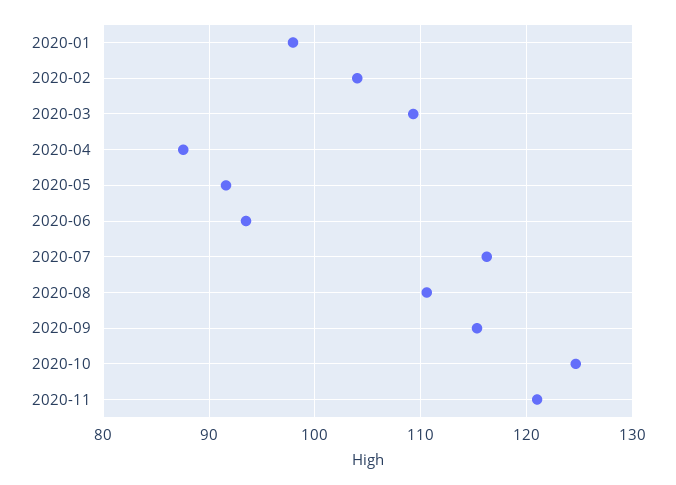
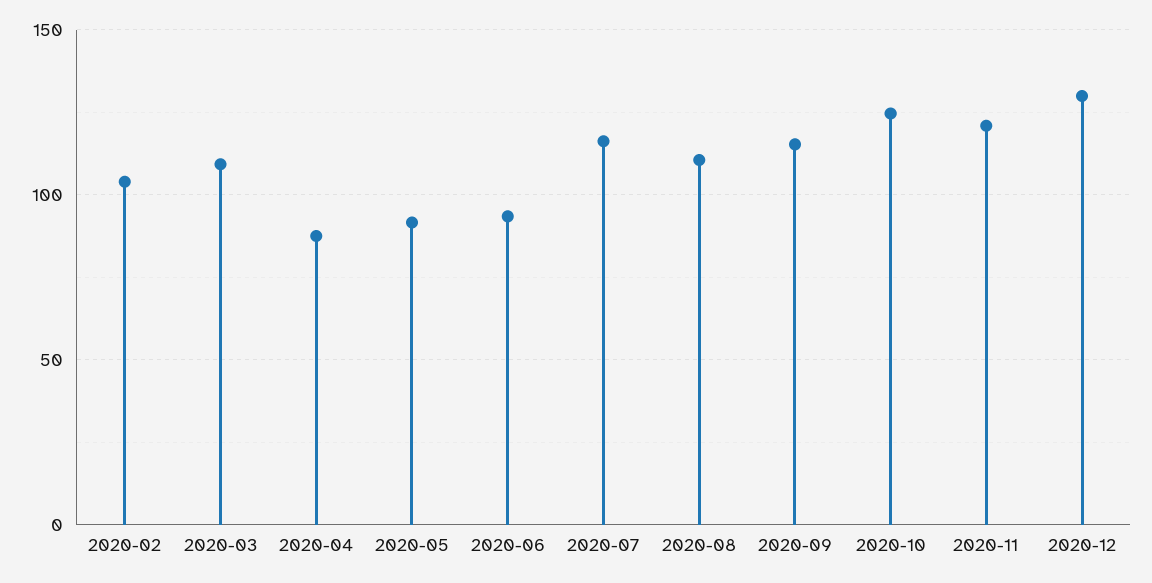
2020-01: 98 -> none
2020-12: none -> 130

